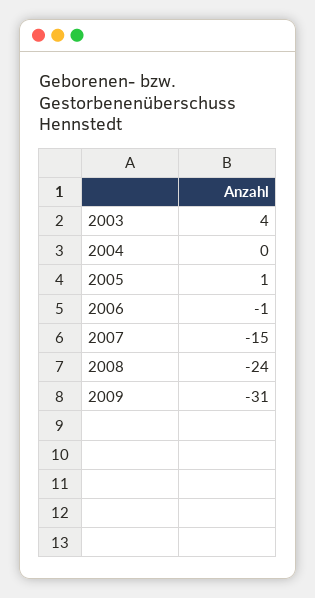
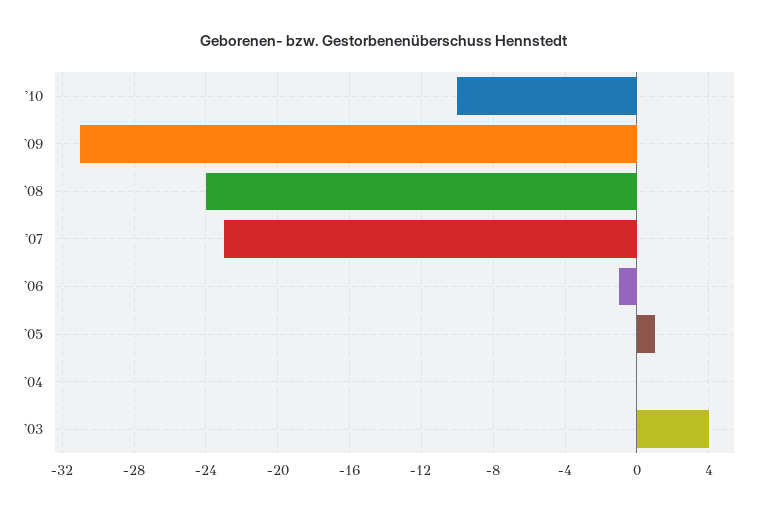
2007: -15 -> -23
'10: none -> -10

